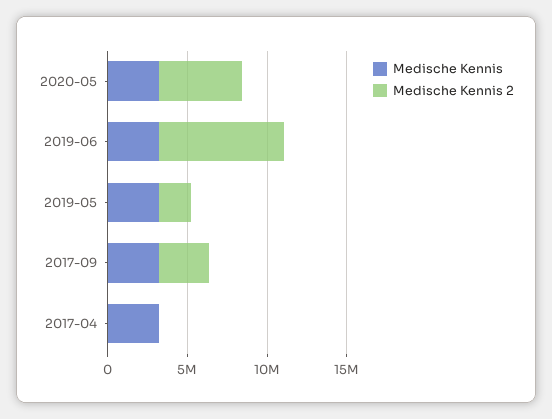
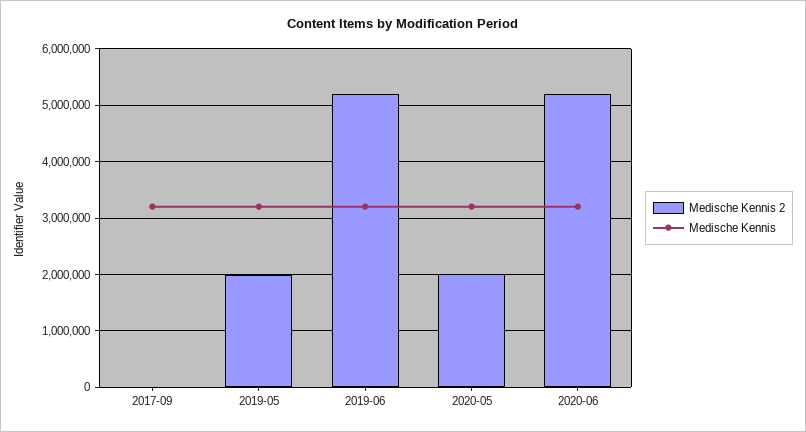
Medische Kennis 2, 2020-05: 5000000 -> 2000000
Medische Kennis 2, 2019-06: 8000000 -> 5200000
Medische Kennis 2, 2017-09: 3000000 -> 0
Medische Kennis, 2017-04: 3000000 -> none
Medische Kennis 2, 2017-04: 0 -> none
Medische Kennis 2, 2020-06: none -> 5200000
Medische Kennis, 2020-06: none -> 3200000

